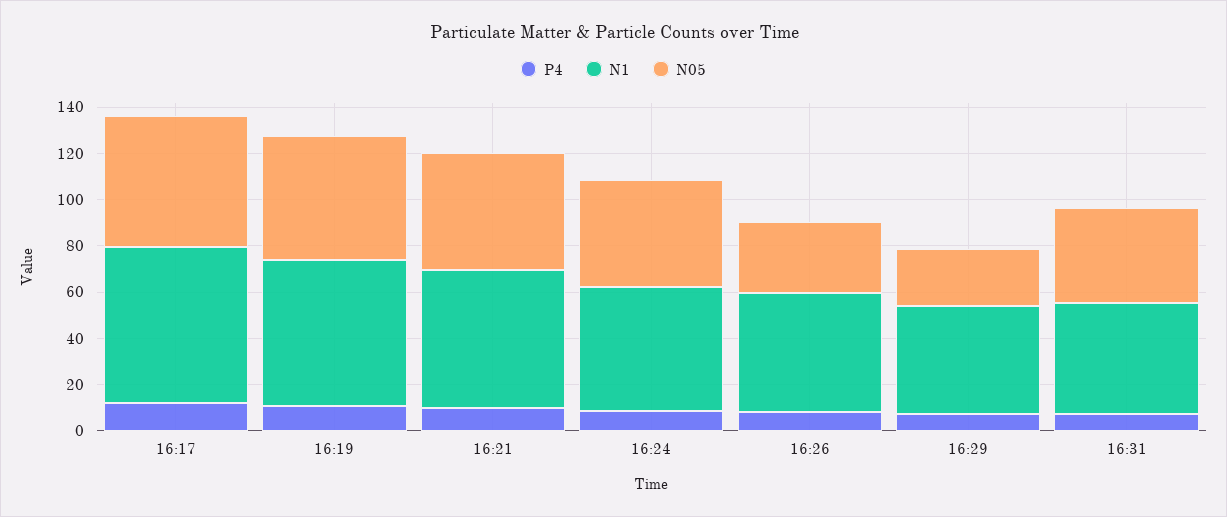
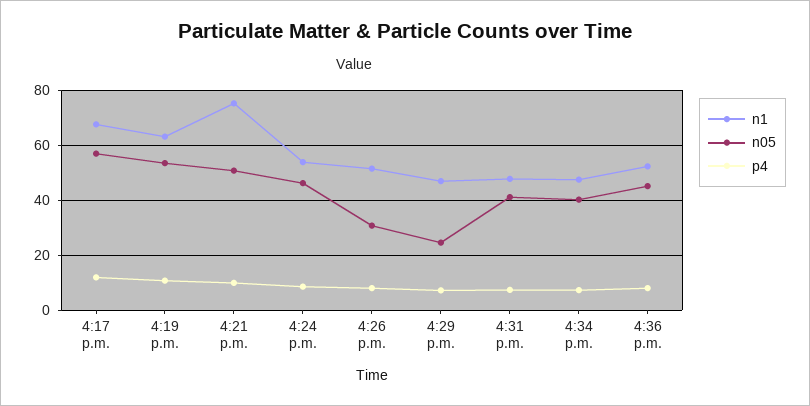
N1, 16:21: 60 -> 75
N1, 4:34 p.m.: none -> 47.5
N05, 4:34 p.m.: none -> 40
P4, 4:34 p.m.: none -> 7.5
N1, 4:36 p.m.: none -> 52.5
N05, 4:36 p.m.: none -> 45
P4, 4:36 p.m.: none -> 7.5

